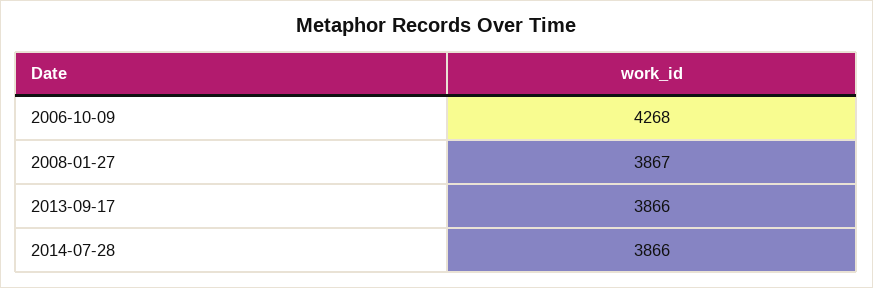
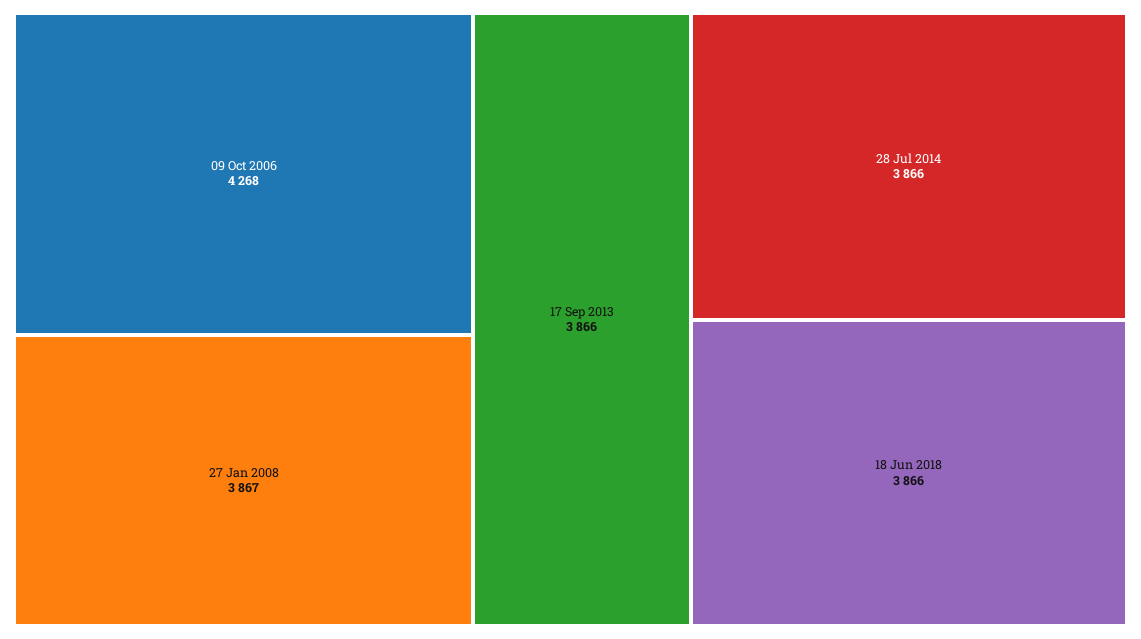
18 Jun 2018: none -> 3866

